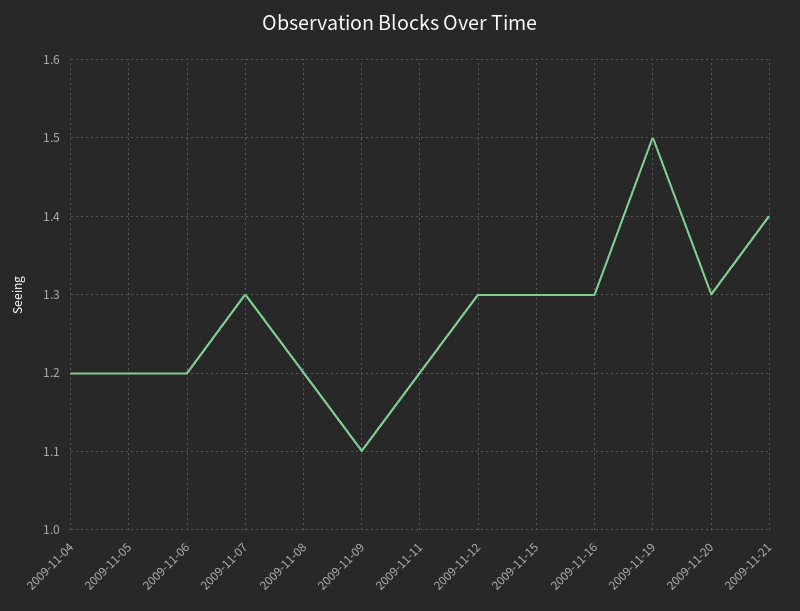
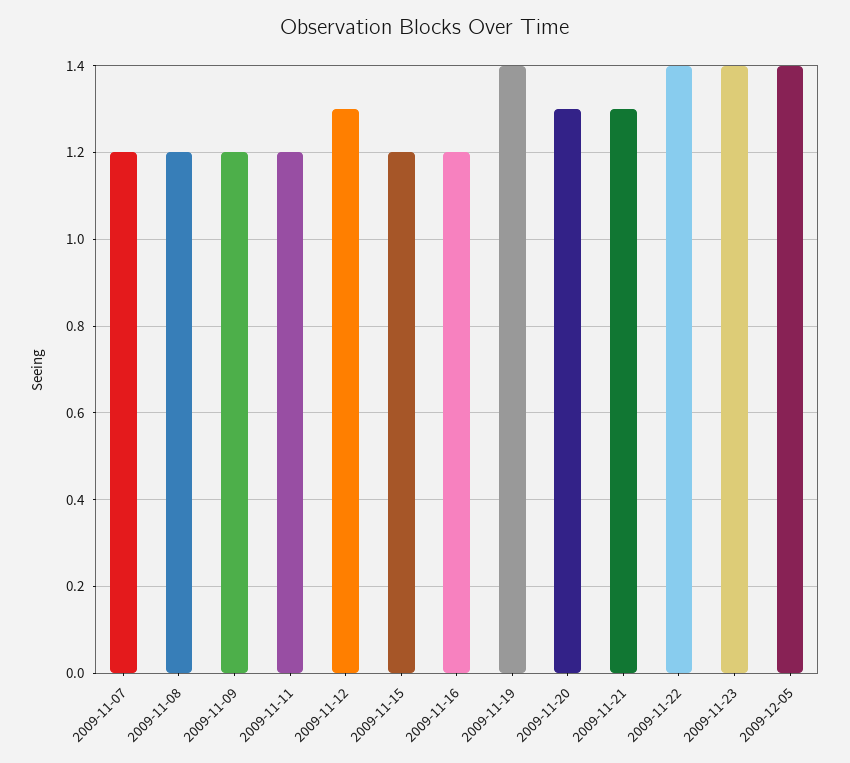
2009-11-04: 1.2 -> none
2009-11-05: 1.2 -> none
2009-11-06: 1.2 -> none
2009-11-07: 1.3 -> 1.2
2009-11-09: 1.1 -> 1.2
2009-11-15: 1.3 -> 1.2
2009-11-16: 1.3 -> 1.2
2009-11-19: 1.5 -> 1.4
2009-11-21: 1.4 -> 1.3
2009-11-22: none -> 1.4
2009-11-23: none -> 1.4
2009-12-05: none -> 1.4

